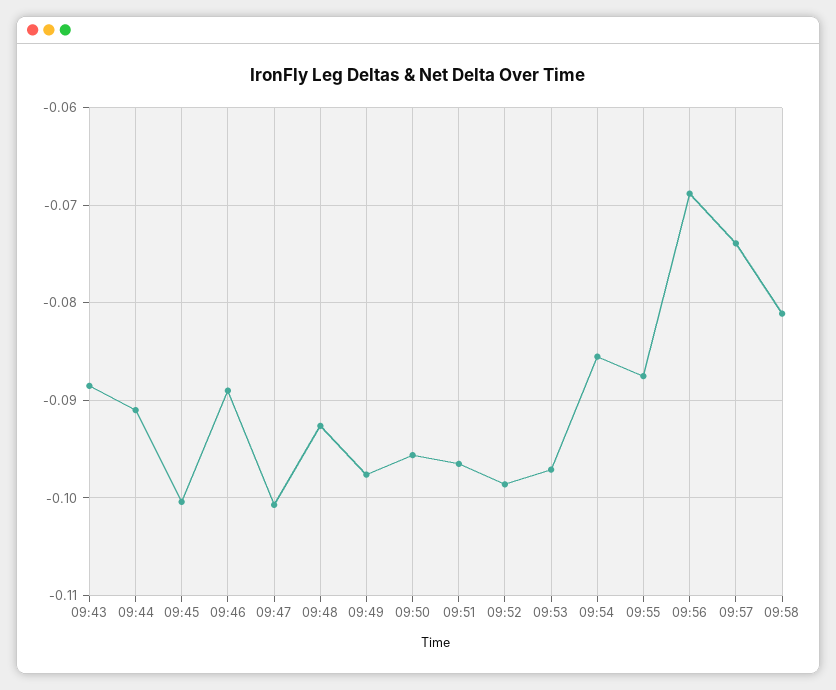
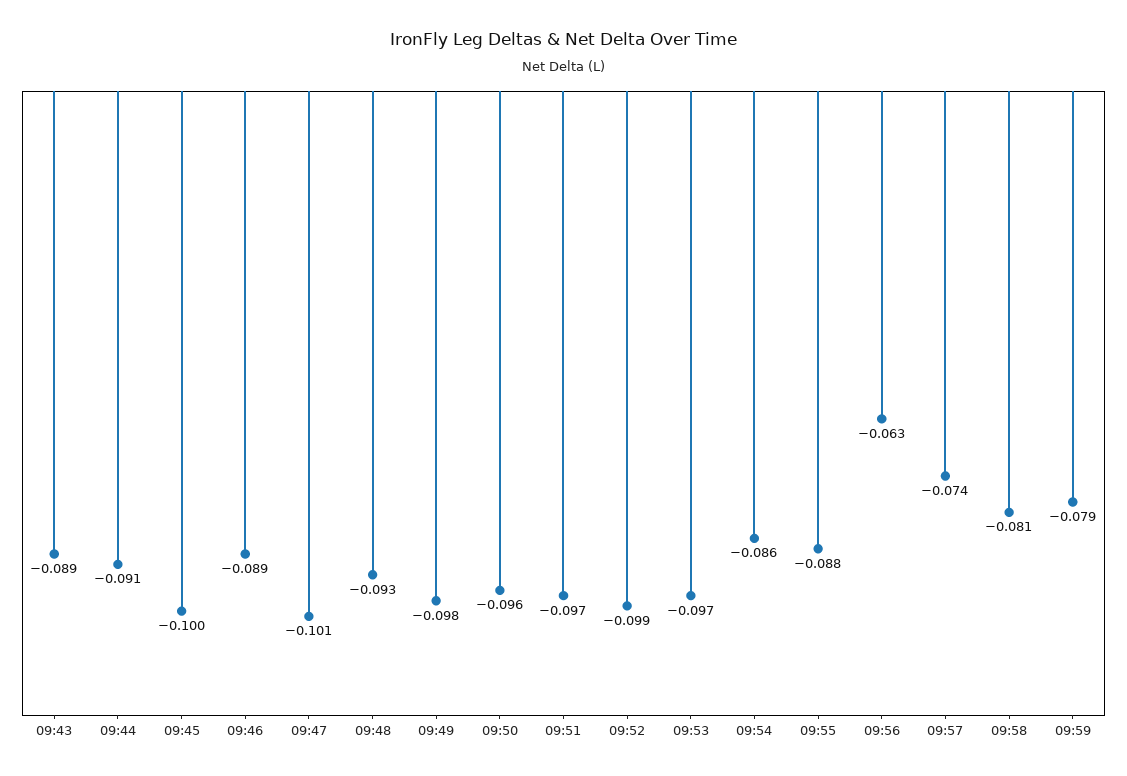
09:56: -0.069 -> -0.063
09:59: none -> -0.079

